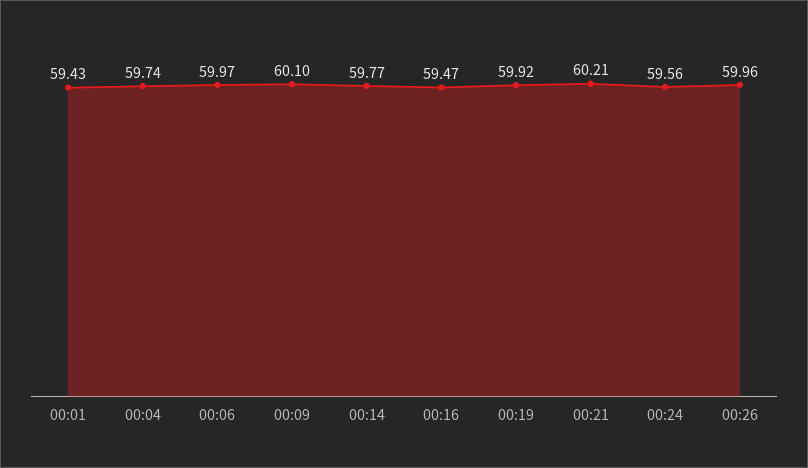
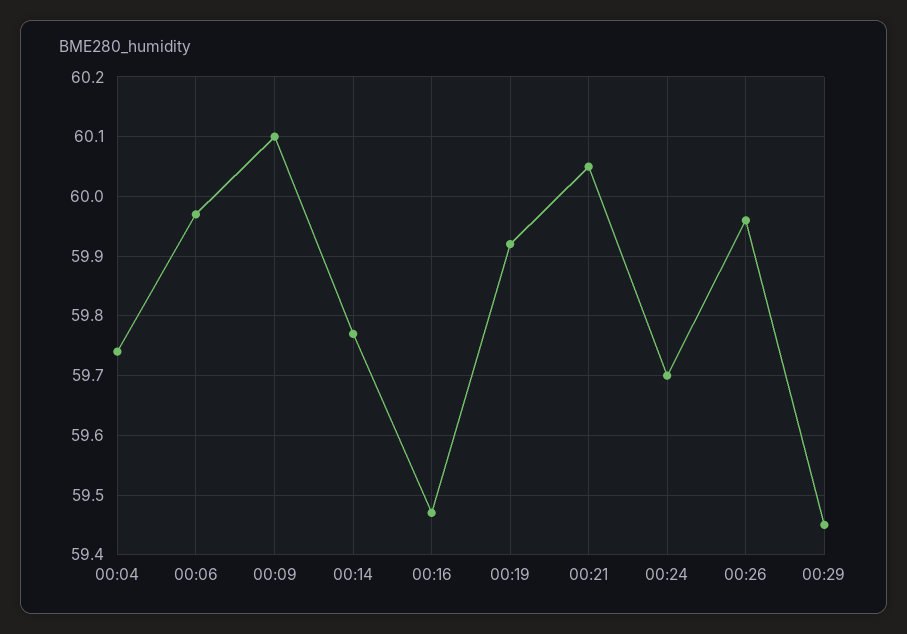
00:01: 59.43 -> none
00:21: 60.21 -> 60.05
00:24: 59.56 -> 59.7
00:29: none -> 59.45

